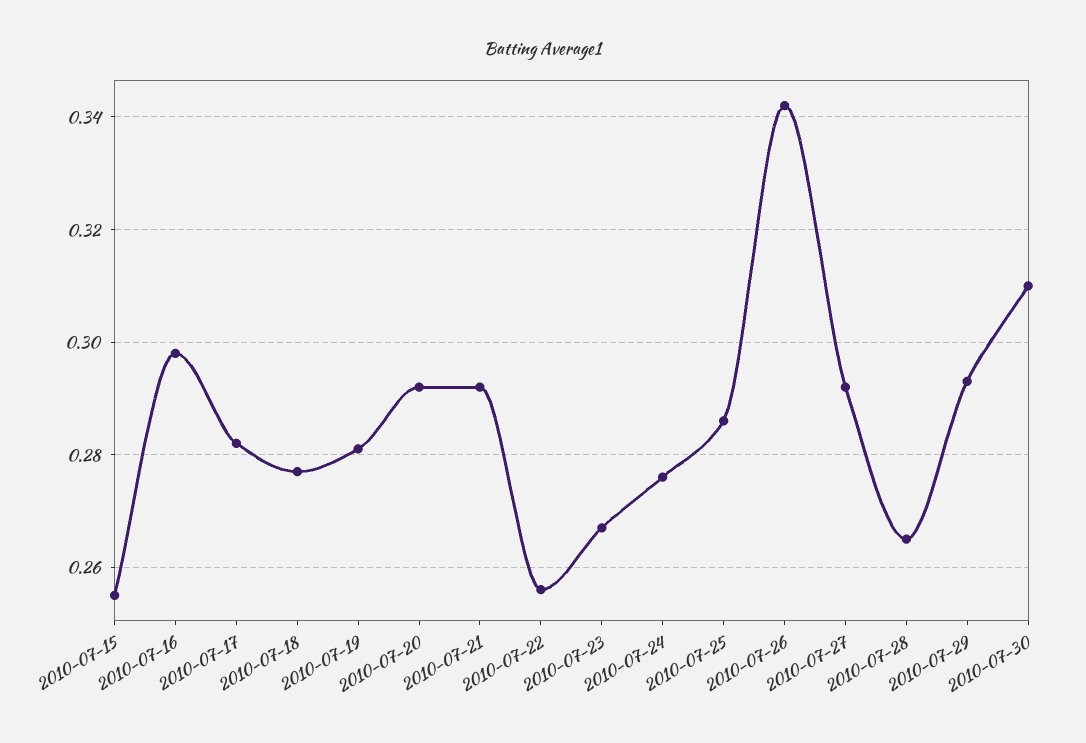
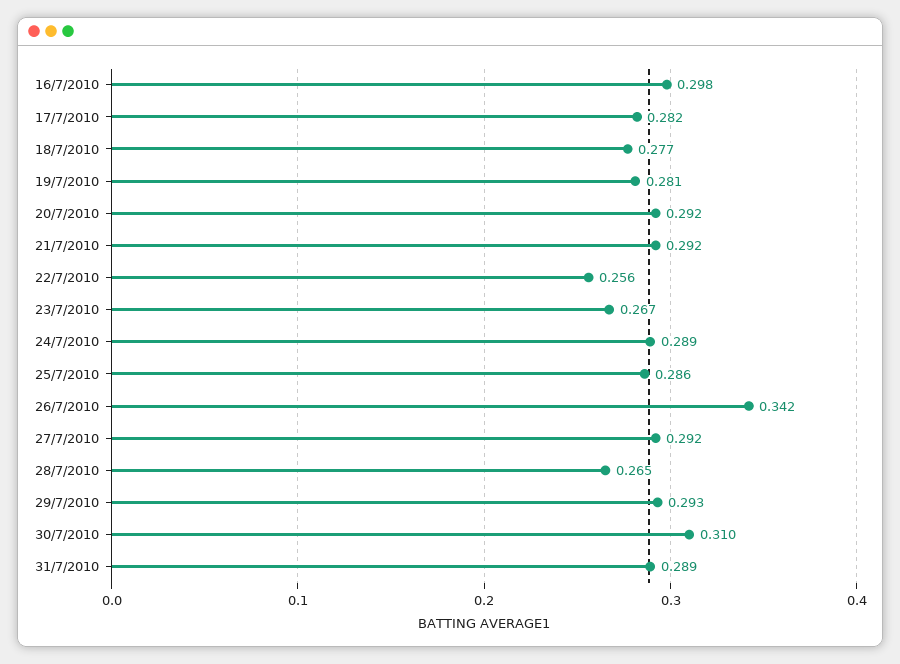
2010-07-15: 0.255 -> none
2010-07-24: 0.275 -> 0.289
31/7/2010: none -> 0.289

